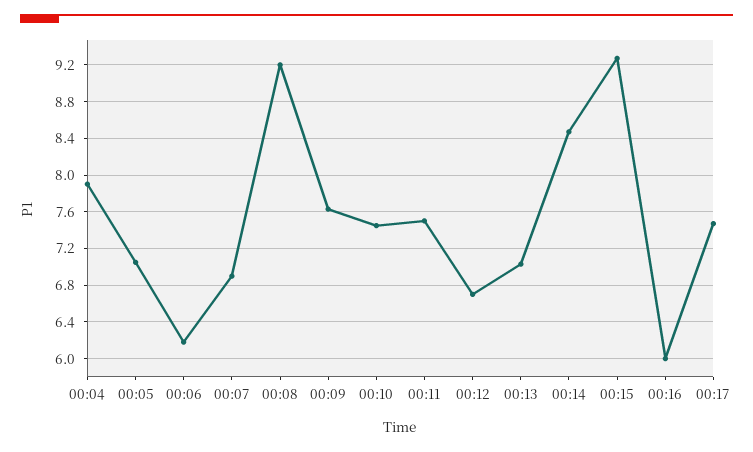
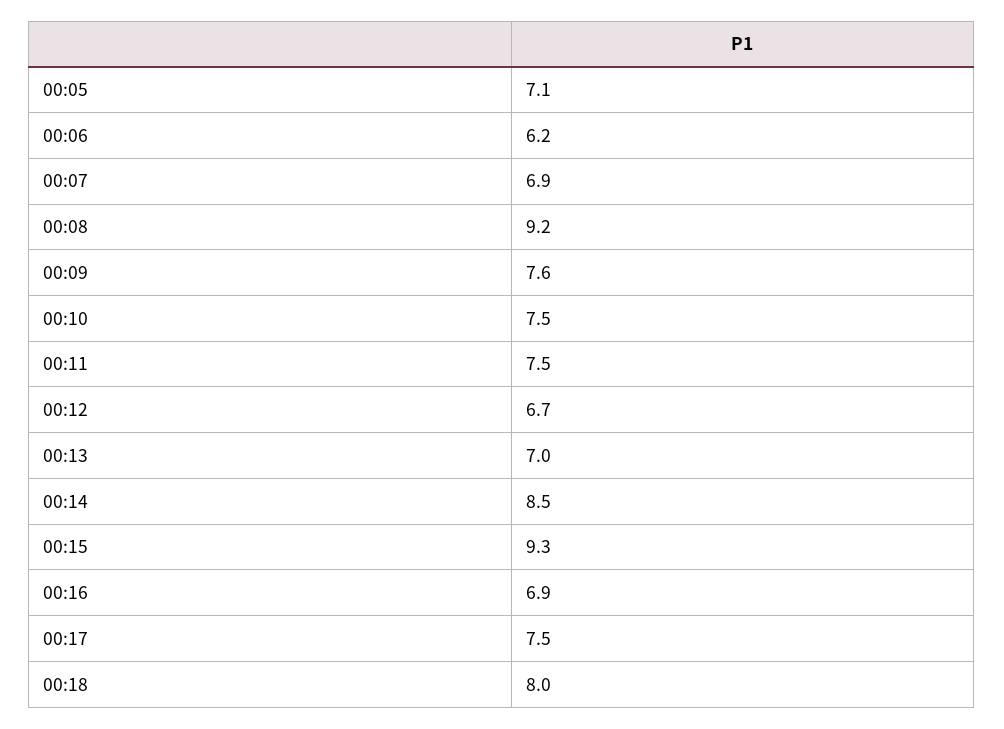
00:04: 7.9 -> none
00:16: 6 -> 6.9
00:18: none -> 8

